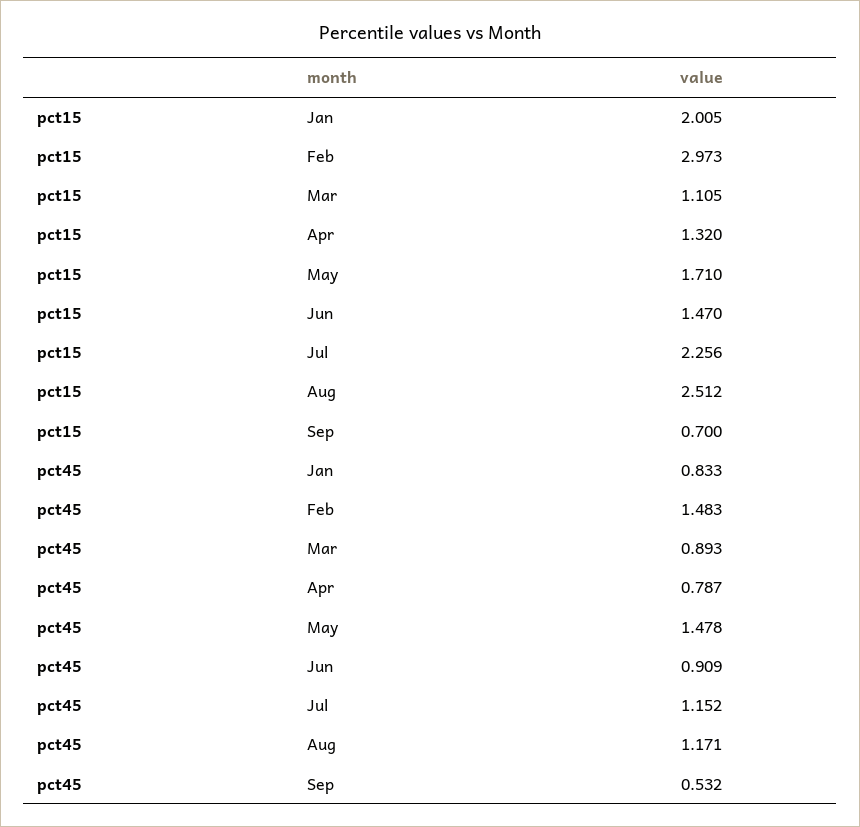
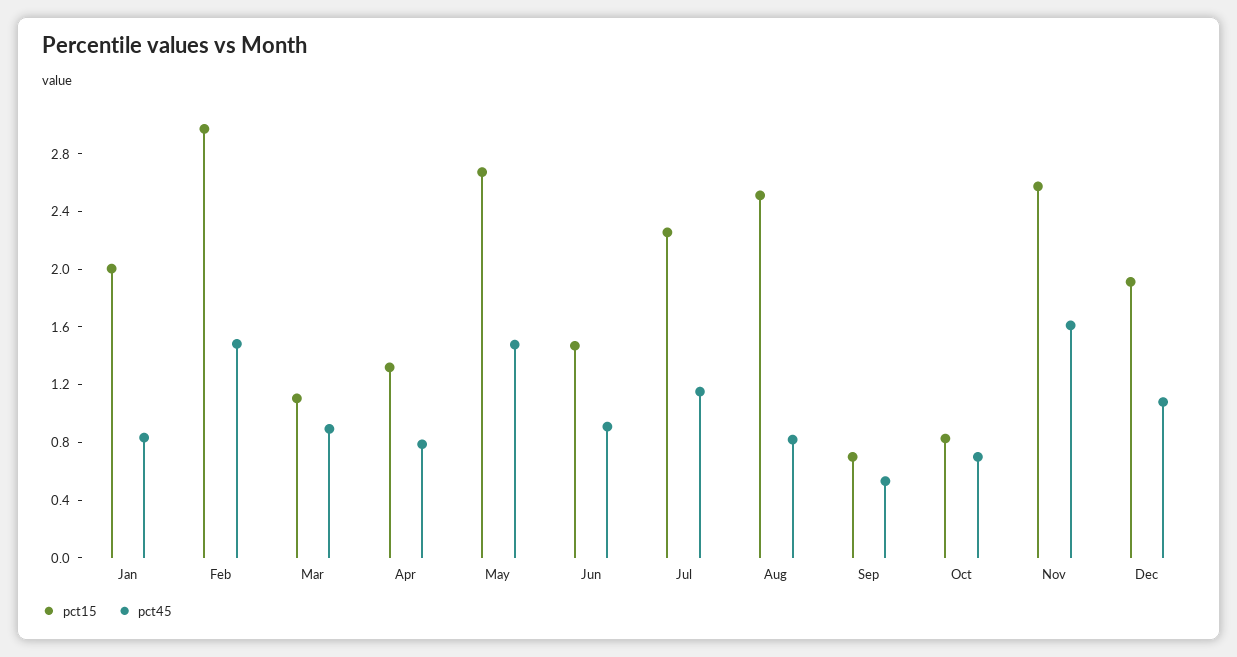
pct15, May: 1.71 -> 2.7
pct45, Aug: 1.171 -> 0.8
pct15, Oct: none -> 0.8
pct45, Oct: none -> 0.7
pct15, Nov: none -> 2.6
pct45, Nov: none -> 1.6
pct15, Dec: none -> 1.9
pct45, Dec: none -> 1.1

